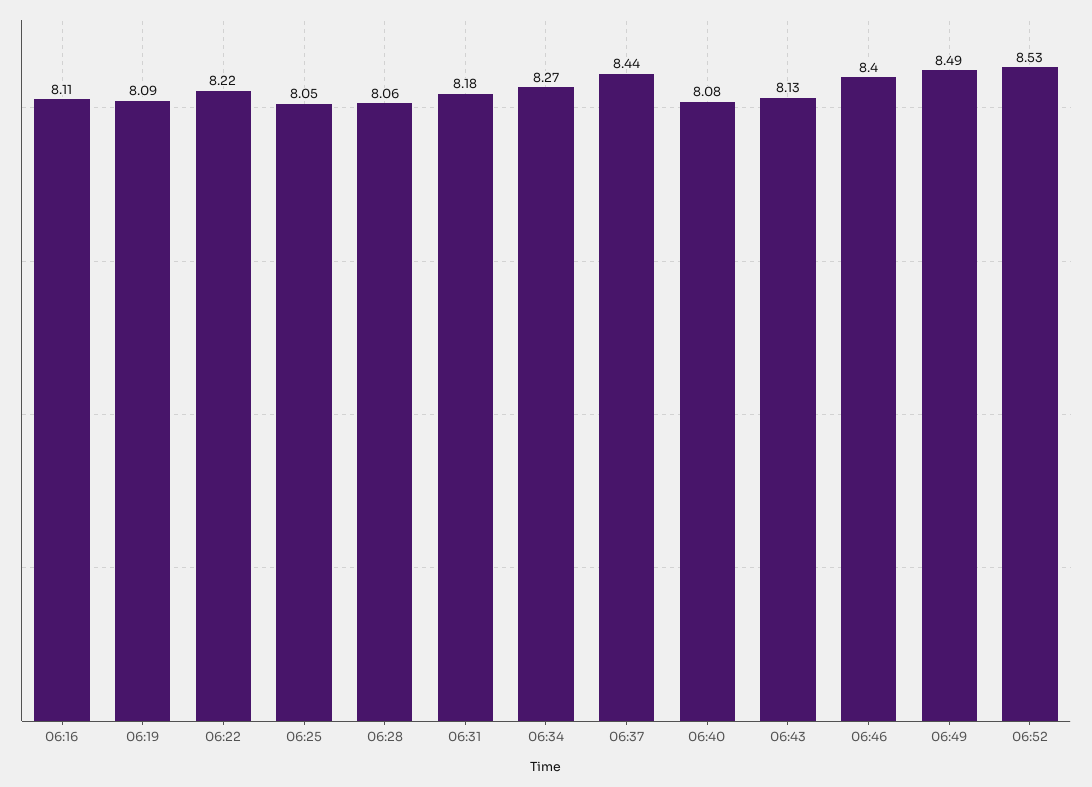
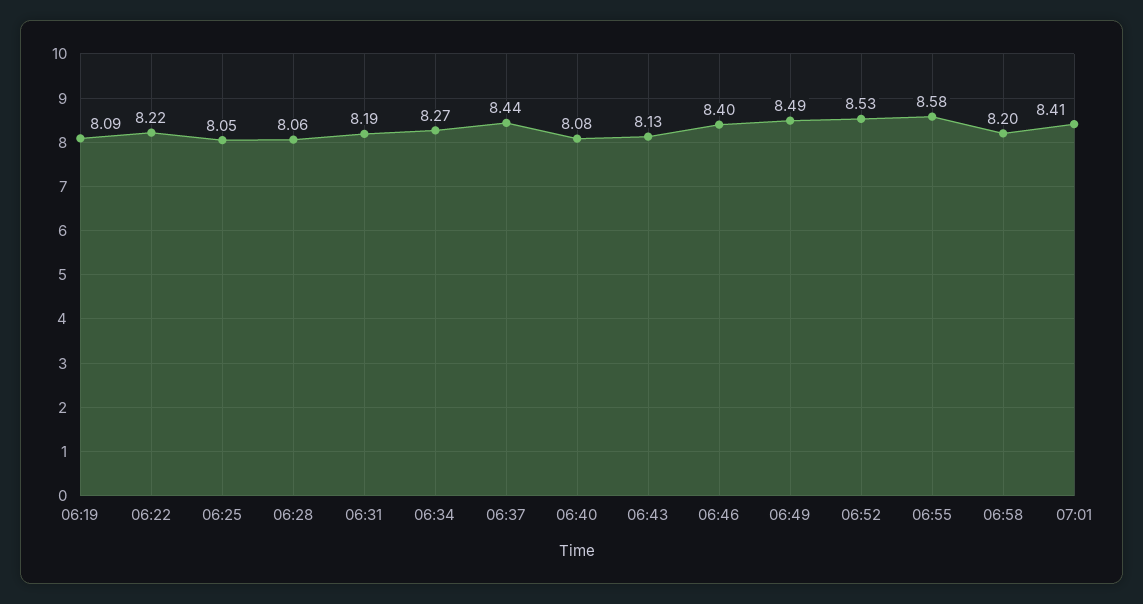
06:16: 8.11 -> none
06:31: 8.18 -> 8.19
06:55: none -> 8.58
06:58: none -> 8.2
07:01: none -> 8.41

